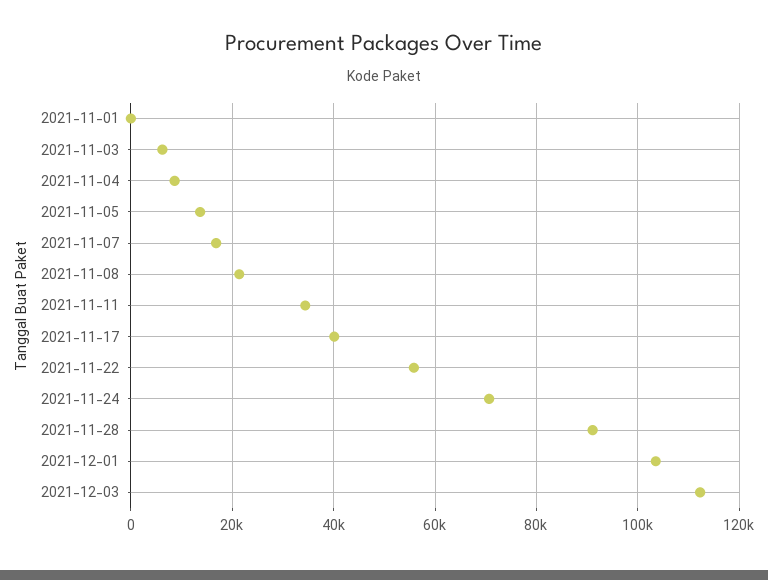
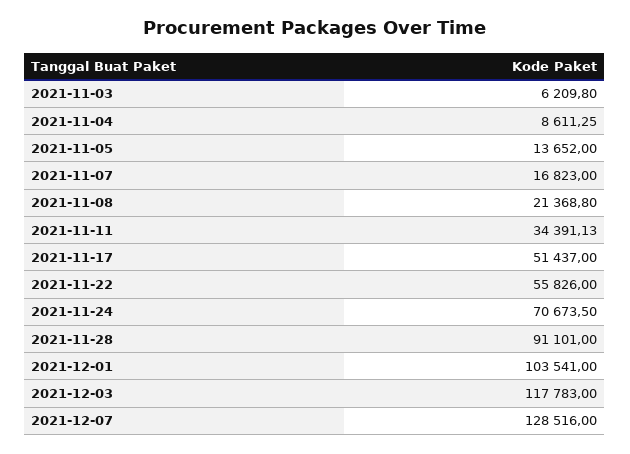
2021-11-01: 0 -> none
2021-11-17: 40000 -> 51437
2021-12-03: 112000 -> 117783
2021-12-07: none -> 128516

